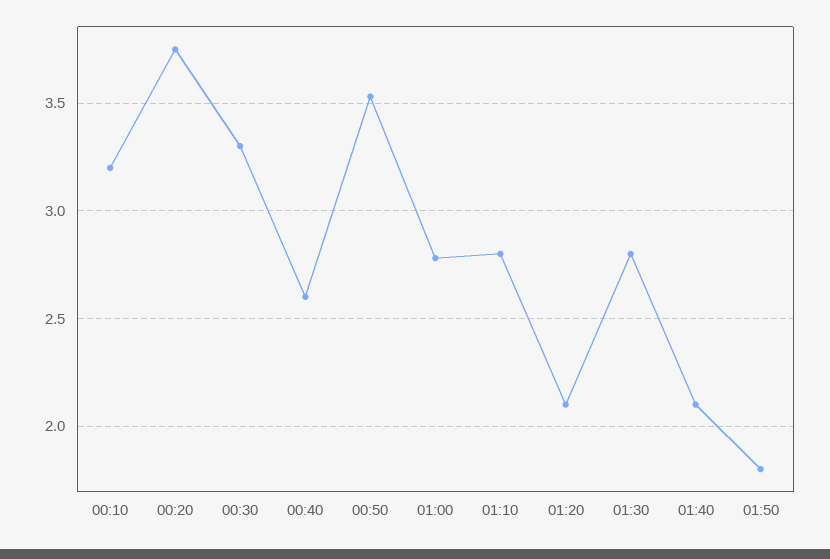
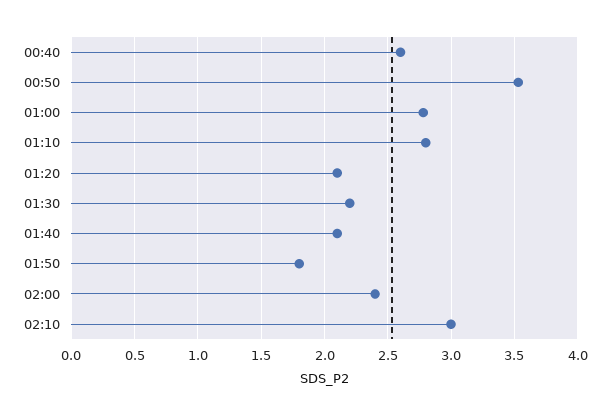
00:10: 3.2 -> none
00:20: 3.75 -> none
00:30: 3.3 -> none
01:30: 2.8 -> 2.2
02:00: none -> 2.4
02:10: none -> 3

